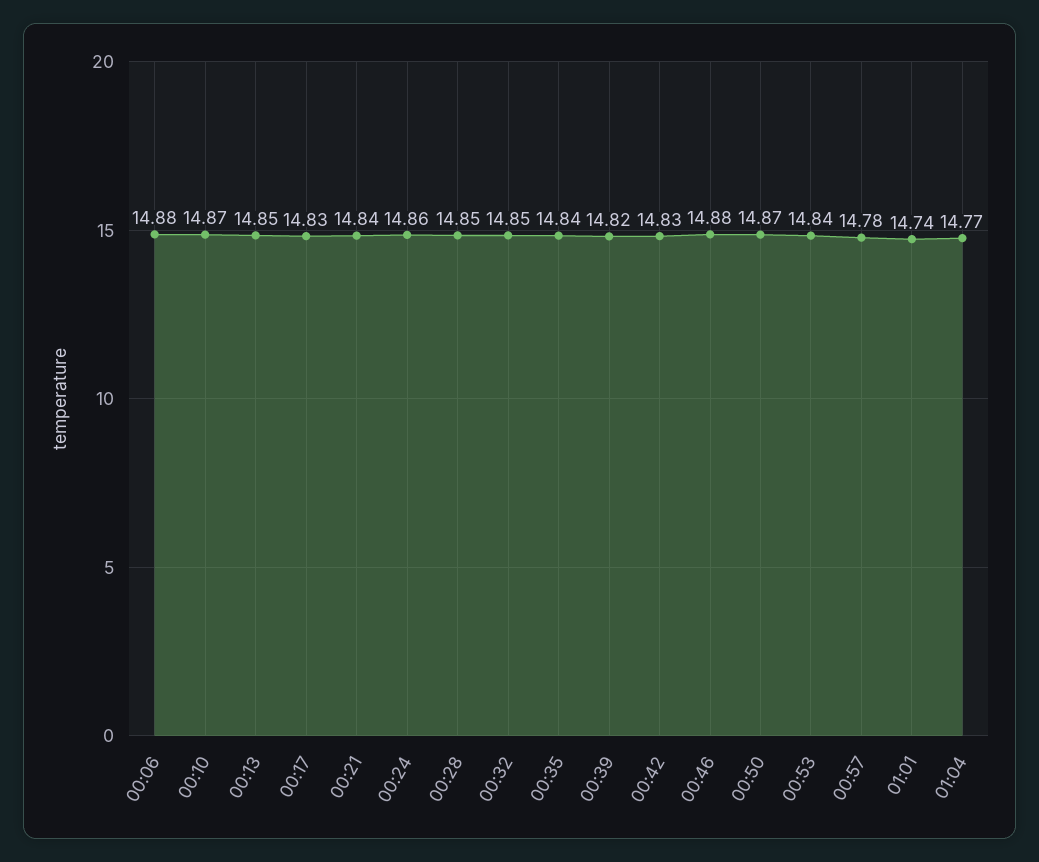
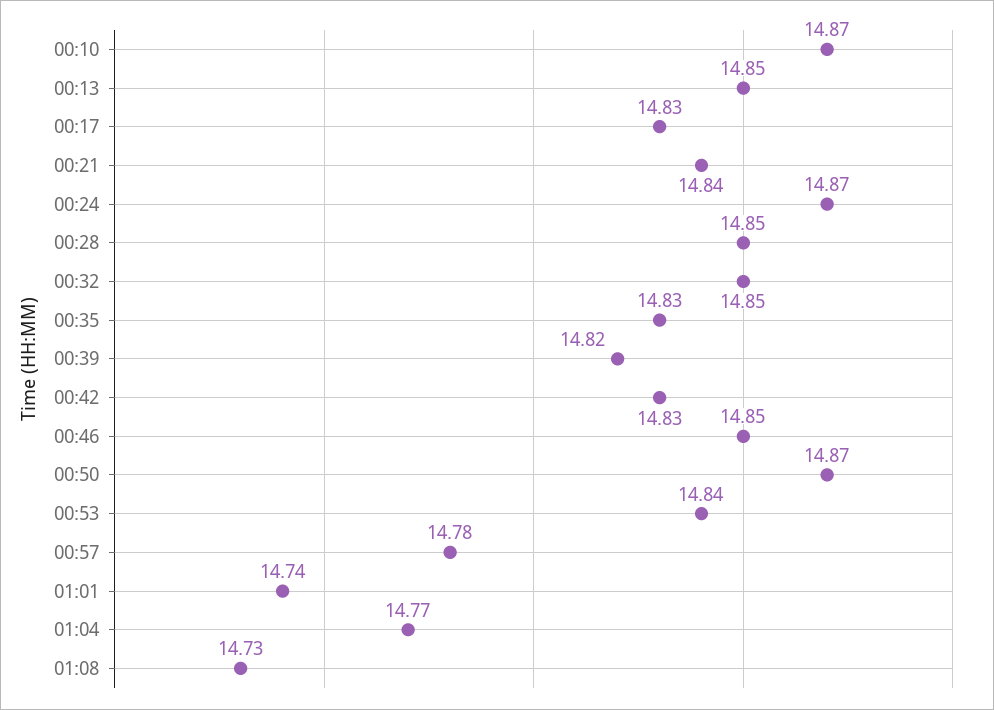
00:06: 14.88 -> none
00:24: 14.86 -> 14.87
00:35: 14.84 -> 14.83
00:46: 14.88 -> 14.85
01:08: none -> 14.73

